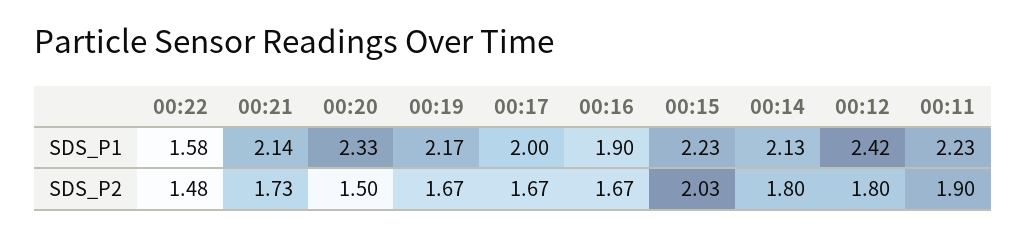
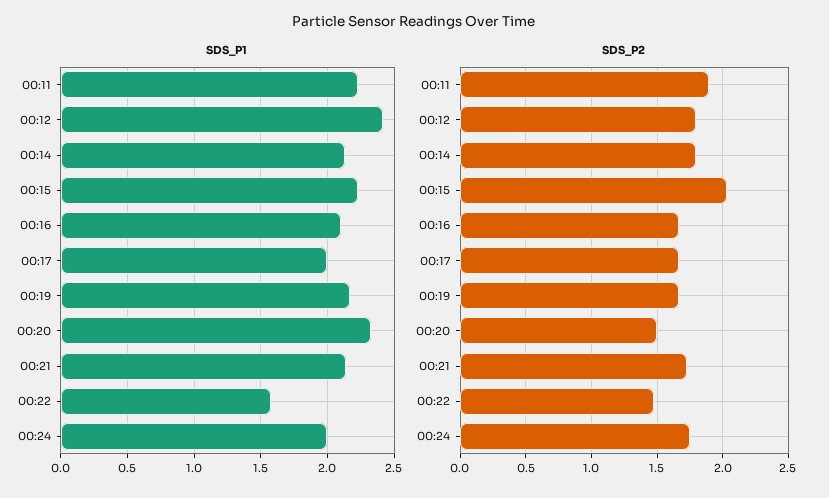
SDS_P1, 00:16: 1.9 -> 2.1
SDS_P1, 00:24: none -> 2
SDS_P2, 00:24: none -> 1.75

